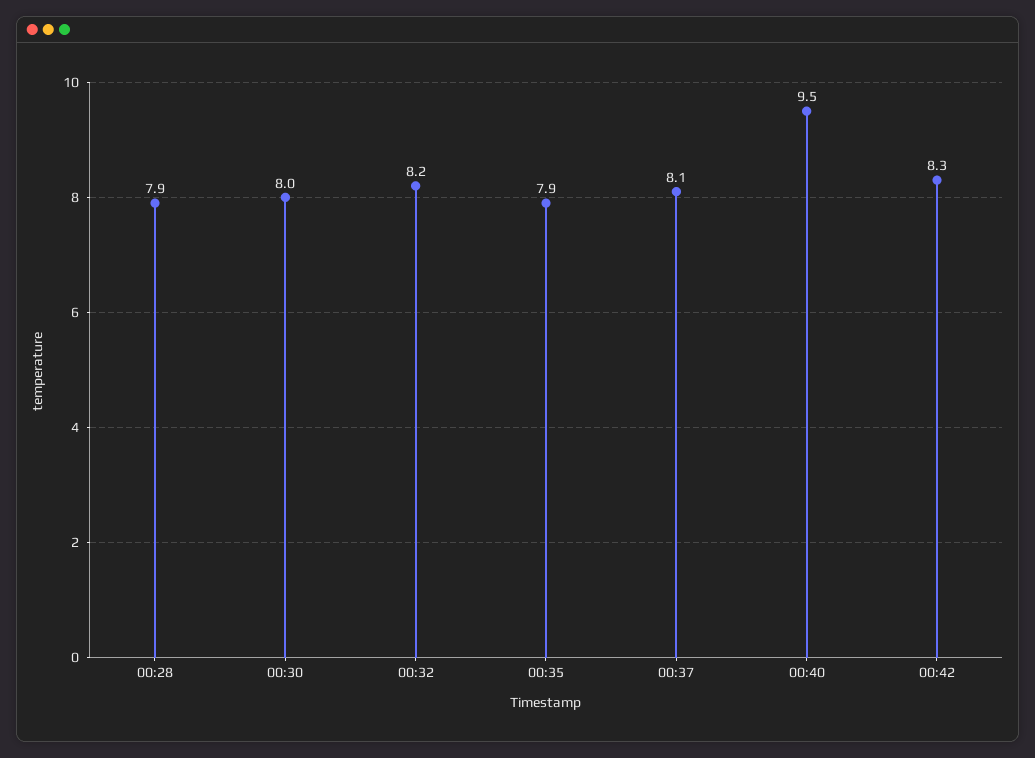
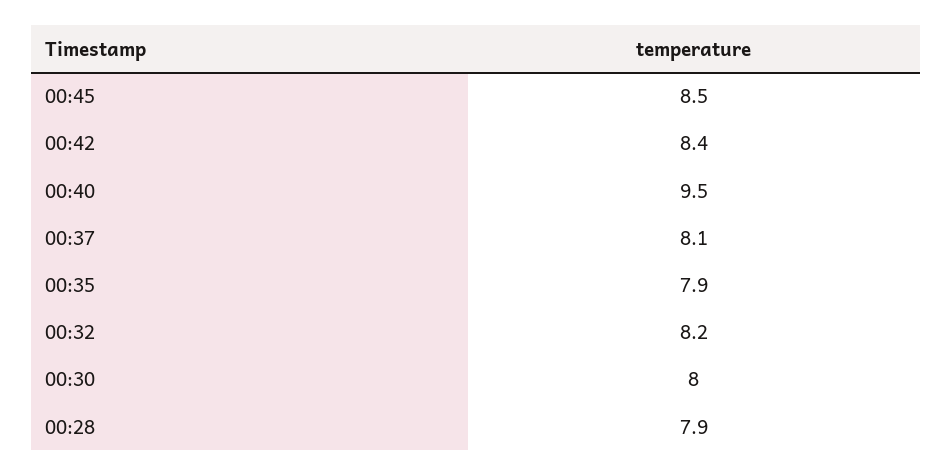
00:42: 8.3 -> 8.4
00:45: none -> 8.5

